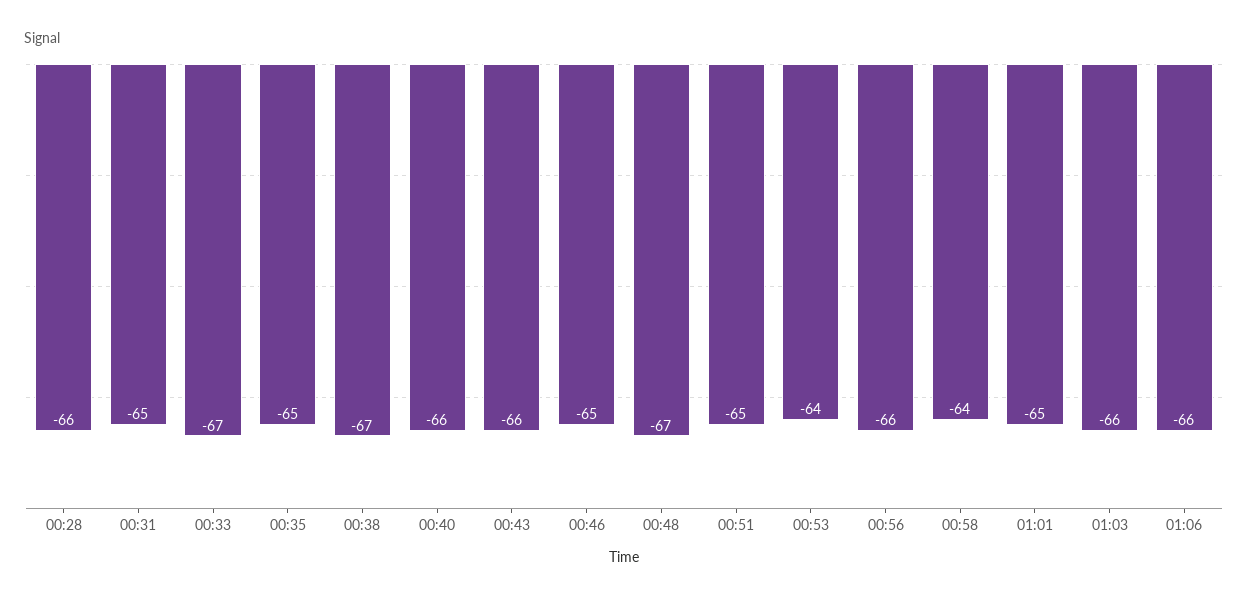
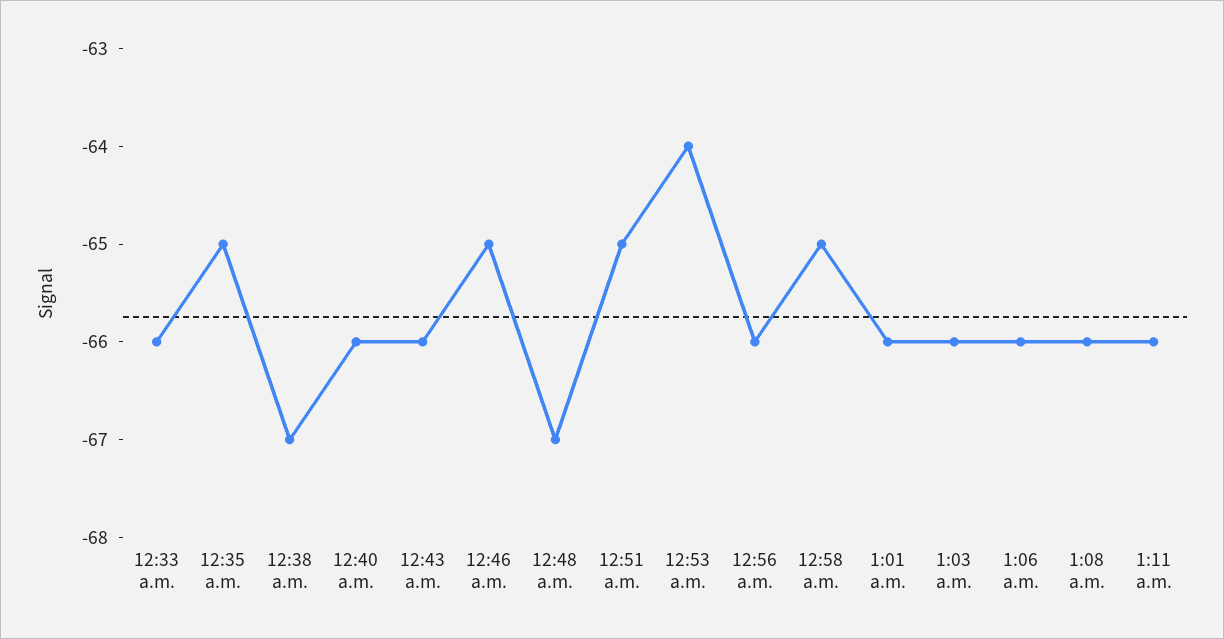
00:28: -66 -> none
00:31: -65 -> none
00:33: -67 -> -66
00:58: -64 -> -65
01:01: -65 -> -66
1:08 a.m.: none -> -66
1:11 a.m.: none -> -66

